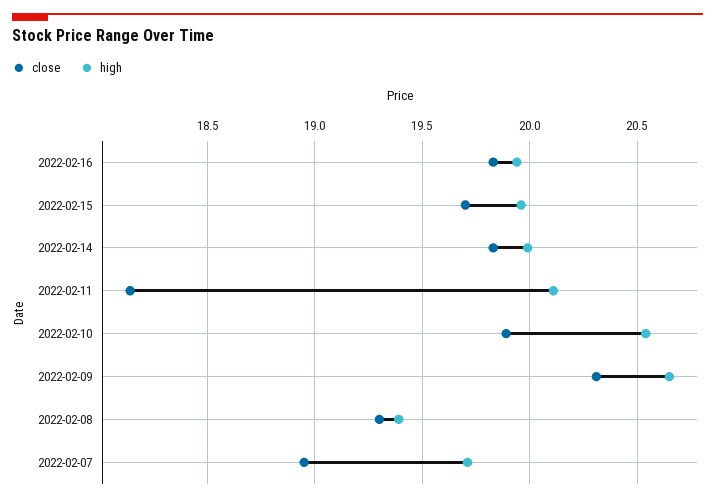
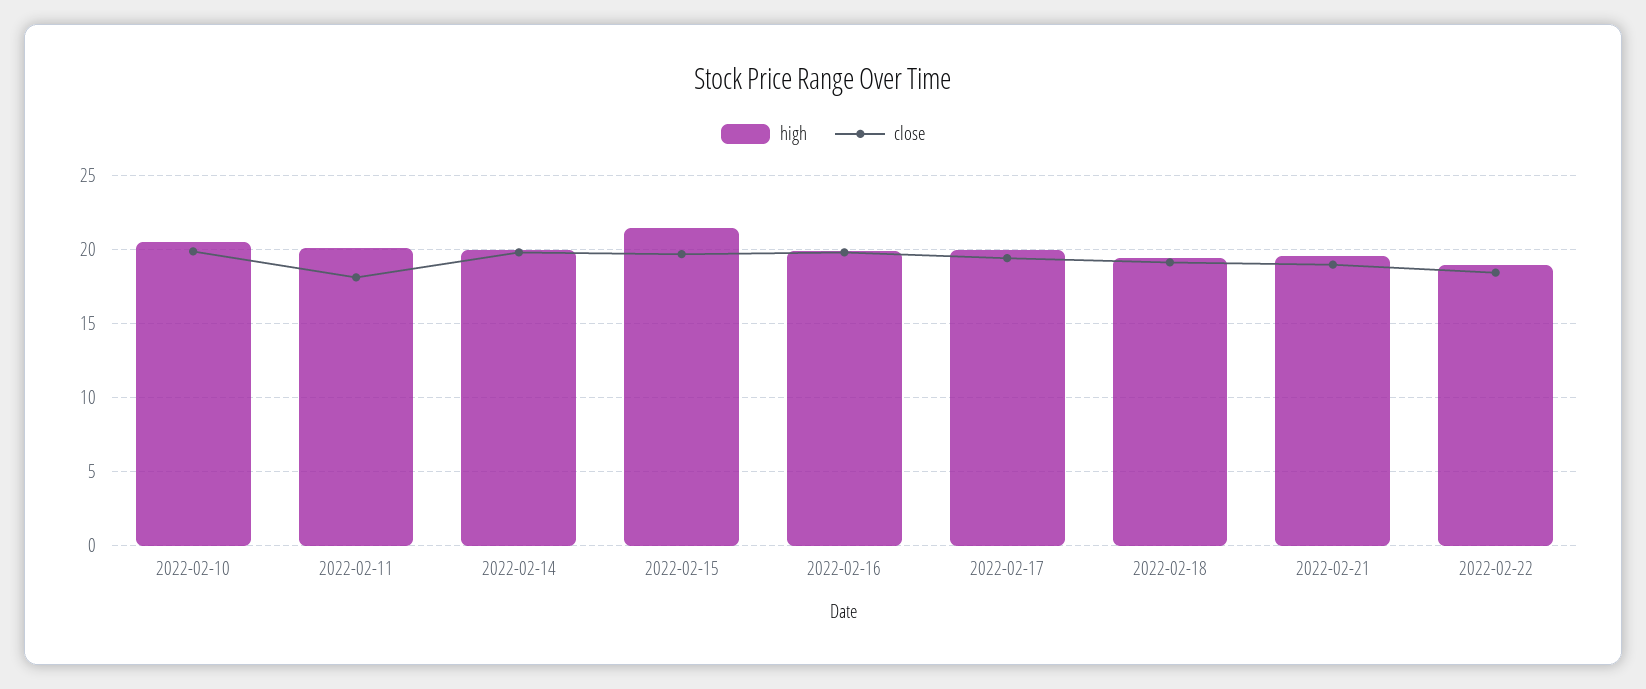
high, 2022-02-15: 19.95 -> 21.5
close, 2022-02-09: 20.3 -> none
high, 2022-02-09: 20.65 -> none
close, 2022-02-08: 19.3 -> none
high, 2022-02-08: 19.4 -> none
close, 2022-02-07: 18.95 -> none
high, 2022-02-07: 19.7 -> none
high, 2022-02-17: none -> 20
close, 2022-02-17: none -> 19.5
high, 2022-02-18: none -> 19.5
close, 2022-02-18: none -> 19
high, 2022-02-21: none -> 19.5
close, 2022-02-21: none -> 19
high, 2022-02-22: none -> 19
close, 2022-02-22: none -> 18.5

